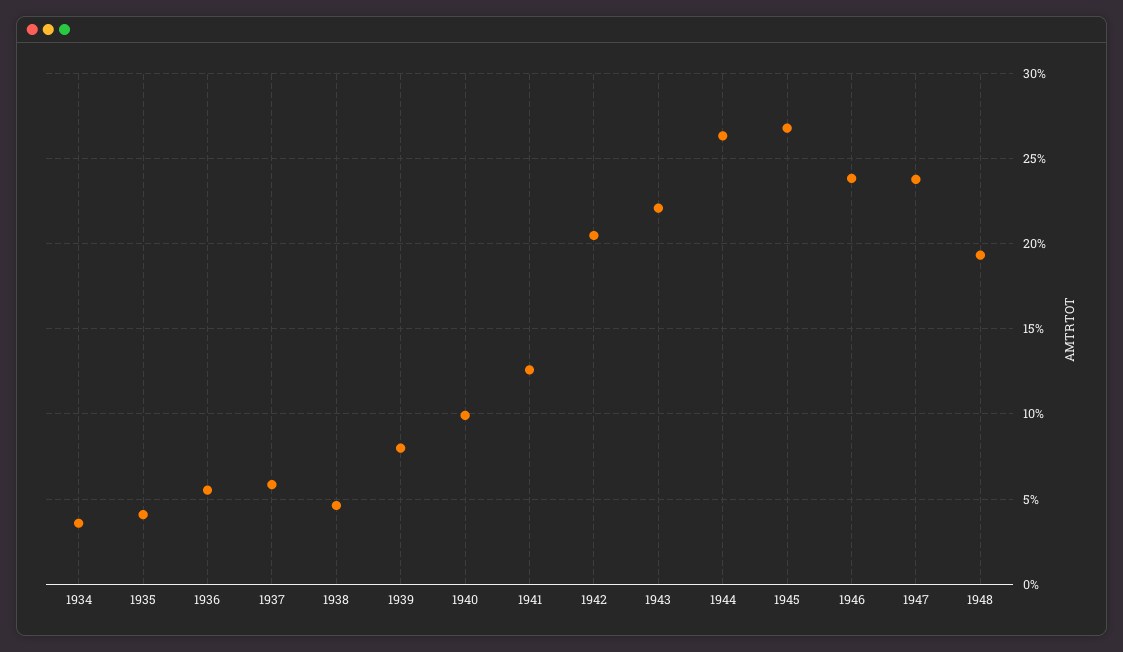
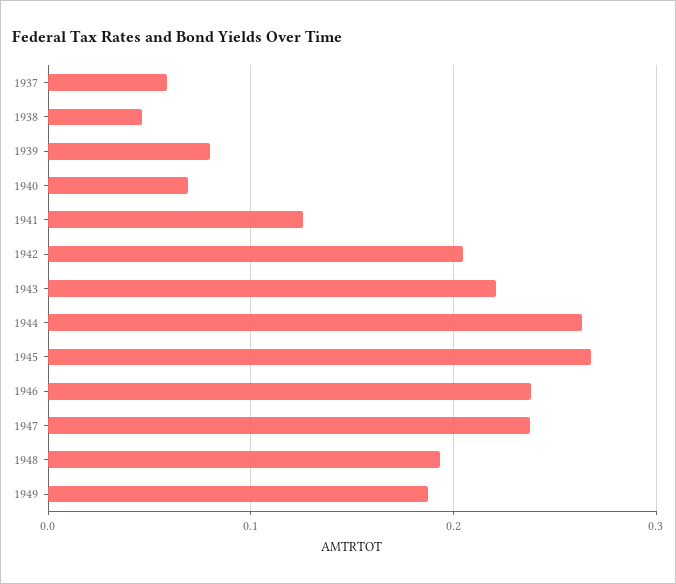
1934: 0.035 -> none
1935: 0.04 -> none
1936: 0.055 -> none
1940: 0.1 -> 0.07
1949: none -> 0.19

